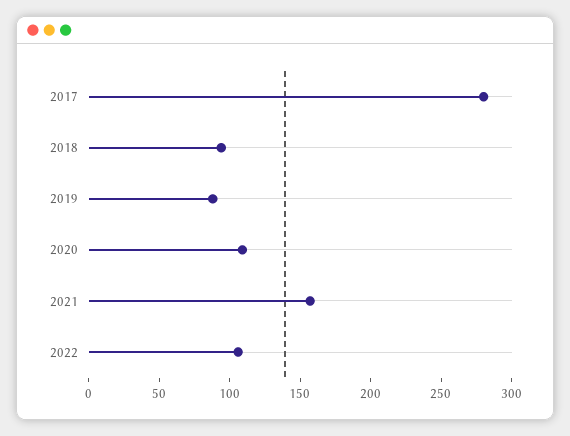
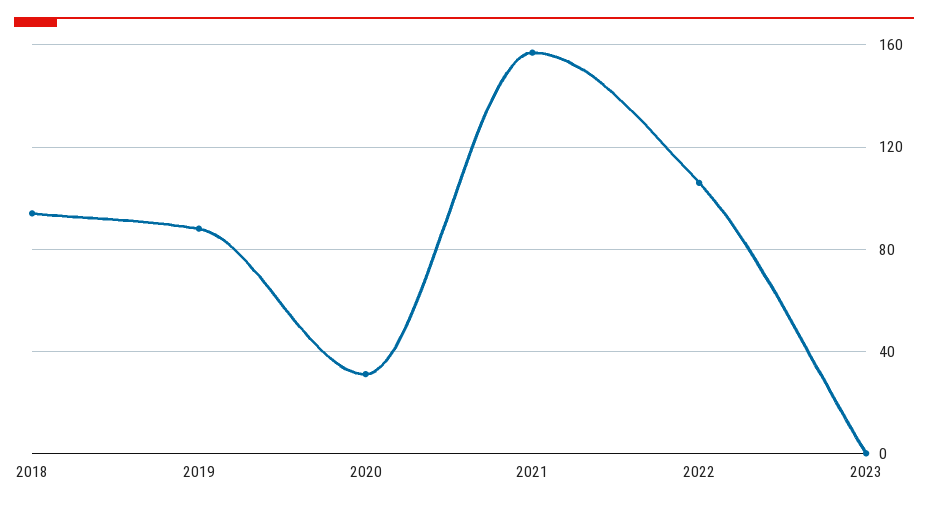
2017: 280 -> none
2020: 110 -> 30
2023: none -> 0

